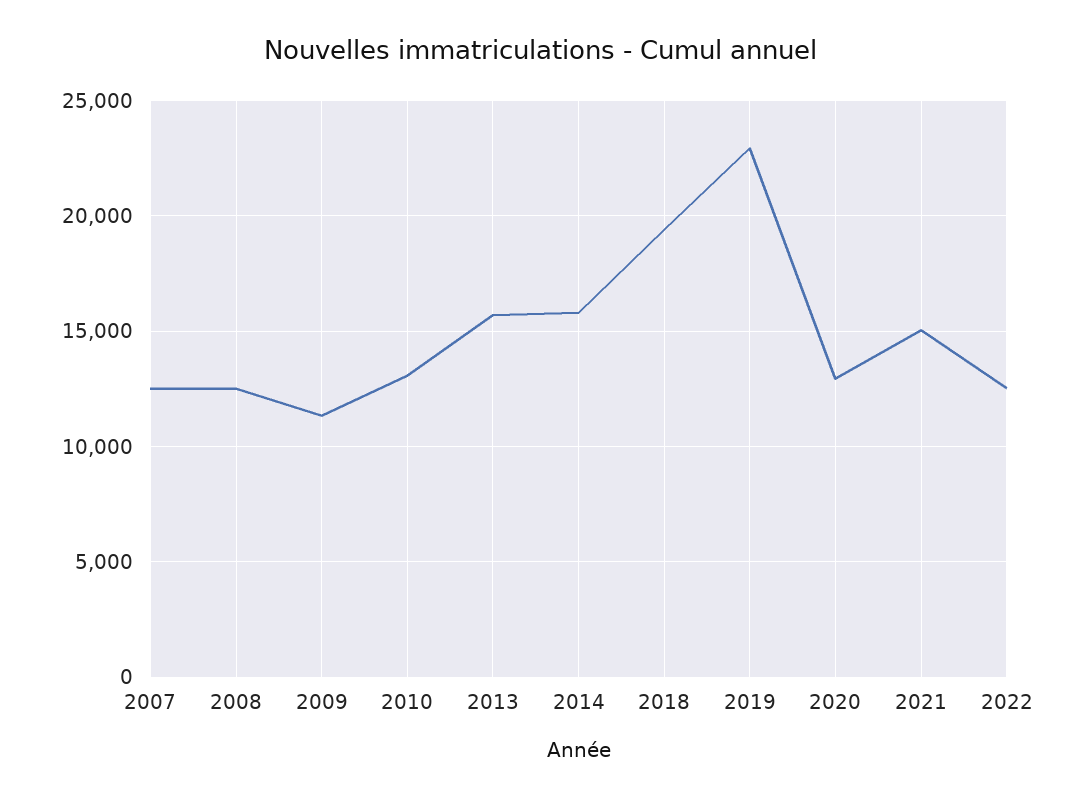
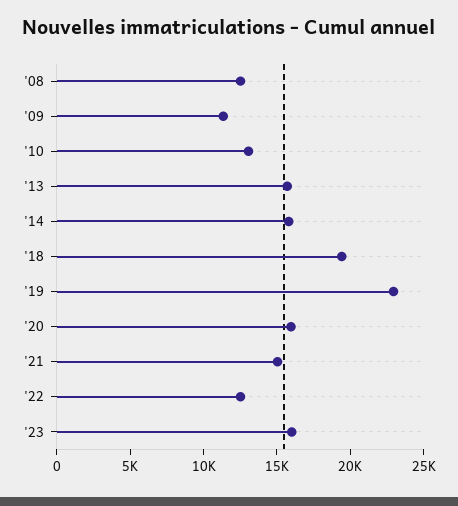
2007: 12500 -> none
2020: 13000 -> 16000
'23: none -> 16000

